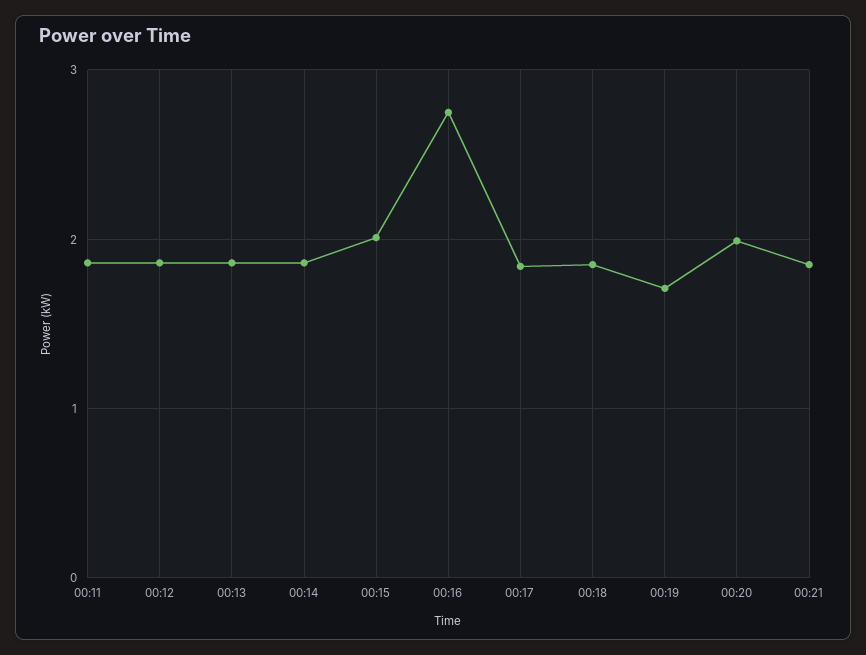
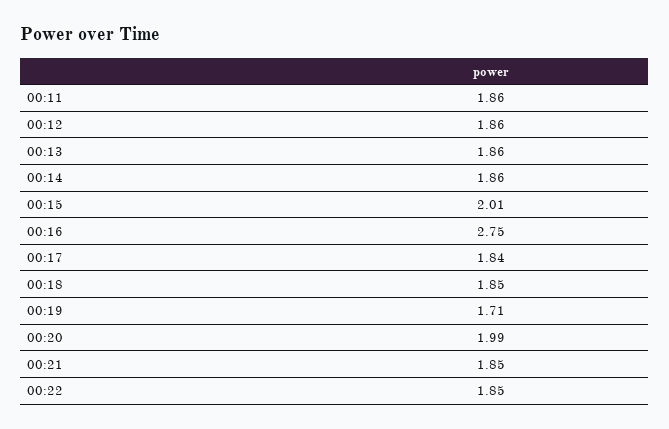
00:22: none -> 1.85

